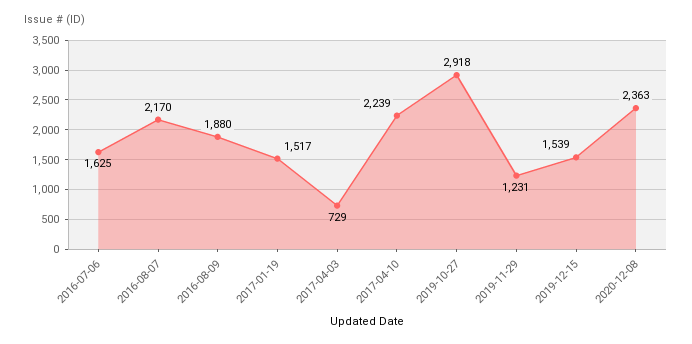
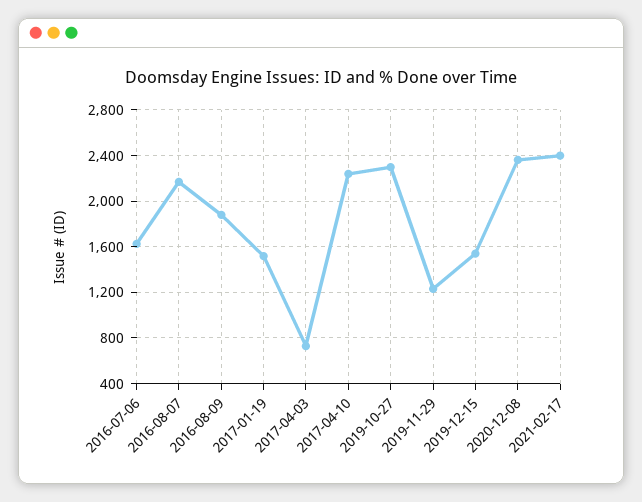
2019-10-27: 2918 -> 2300
2021-02-17: none -> 2400

